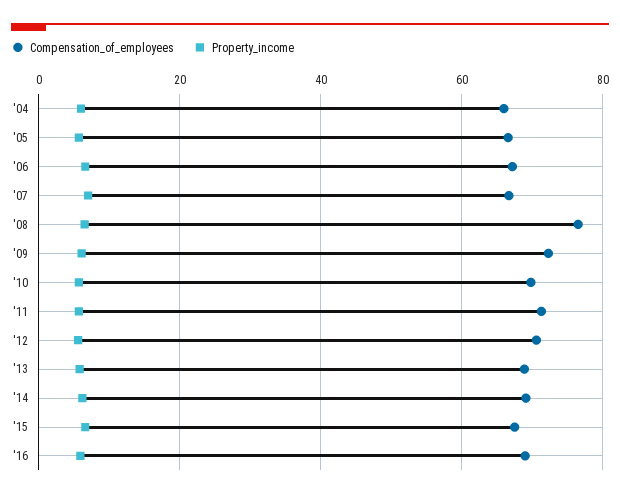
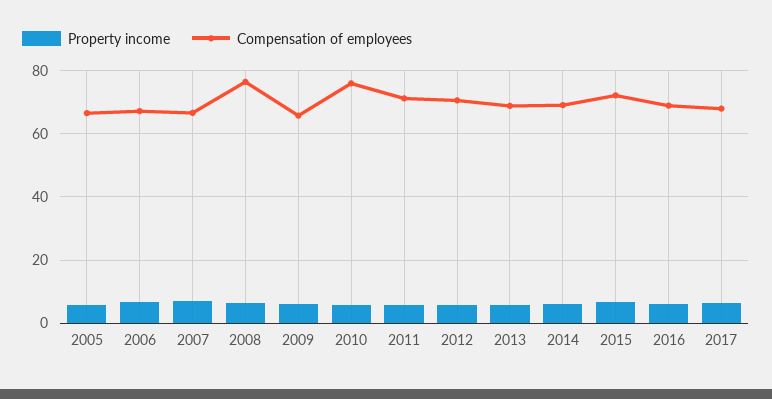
Compensation_of_employees, '04: 66 -> none
Property_income, '04: 6 -> none
Compensation_of_employees, '09: 72 -> 66
Compensation_of_employees, '10: 70 -> 76
Compensation_of_employees, '15: 68 -> 72
Property_income, 2017: none -> 6
Compensation_of_employees, 2017: none -> 68

